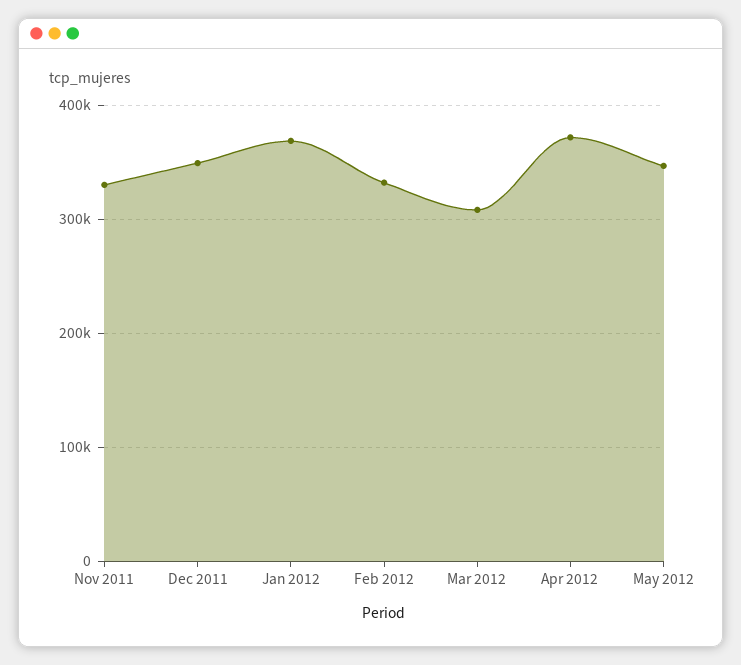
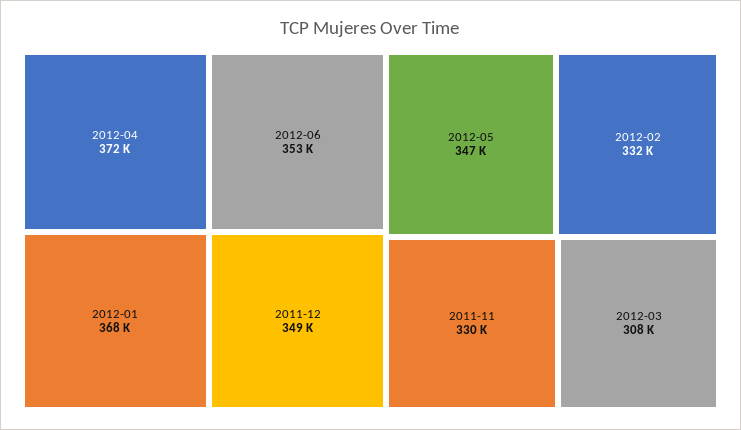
2012-06: none -> 353000

